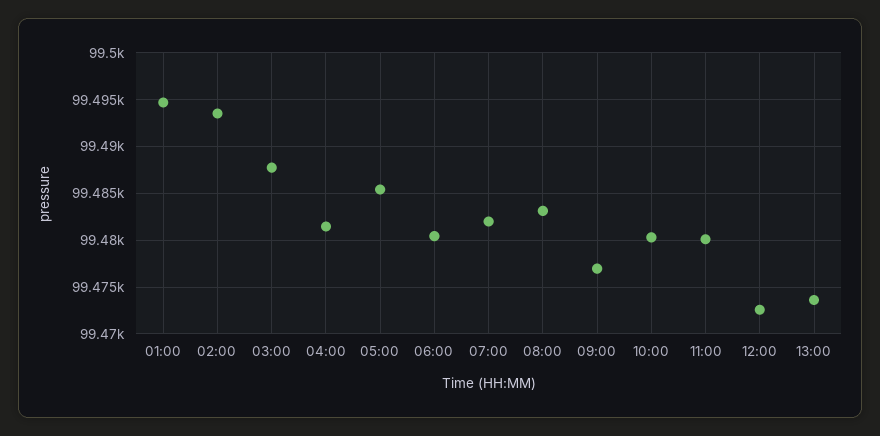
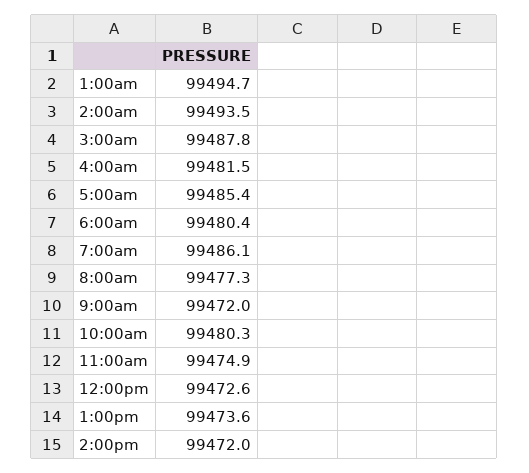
07:00: 99482 -> 99486.1
08:00: 99483 -> 99477.3
09:00: 99477 -> 99472
11:00: 99480 -> 99474.9
2:00pm: none -> 99472

